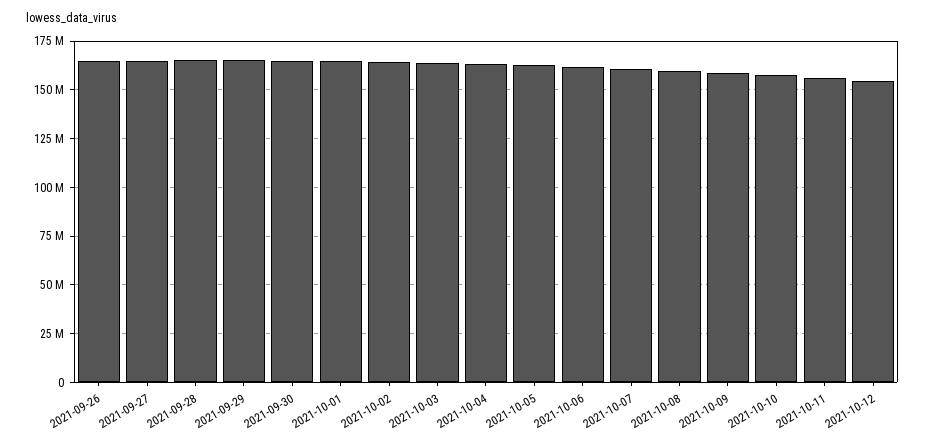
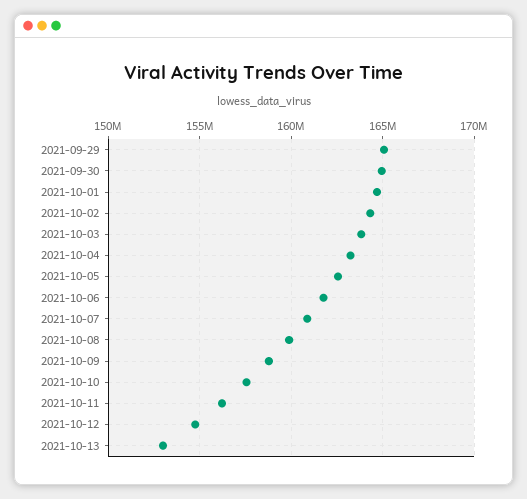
2021-09-26: 165000000 -> none
2021-09-27: 165000000 -> none
2021-09-28: 165000000 -> none
2021-10-13: none -> 153000000

